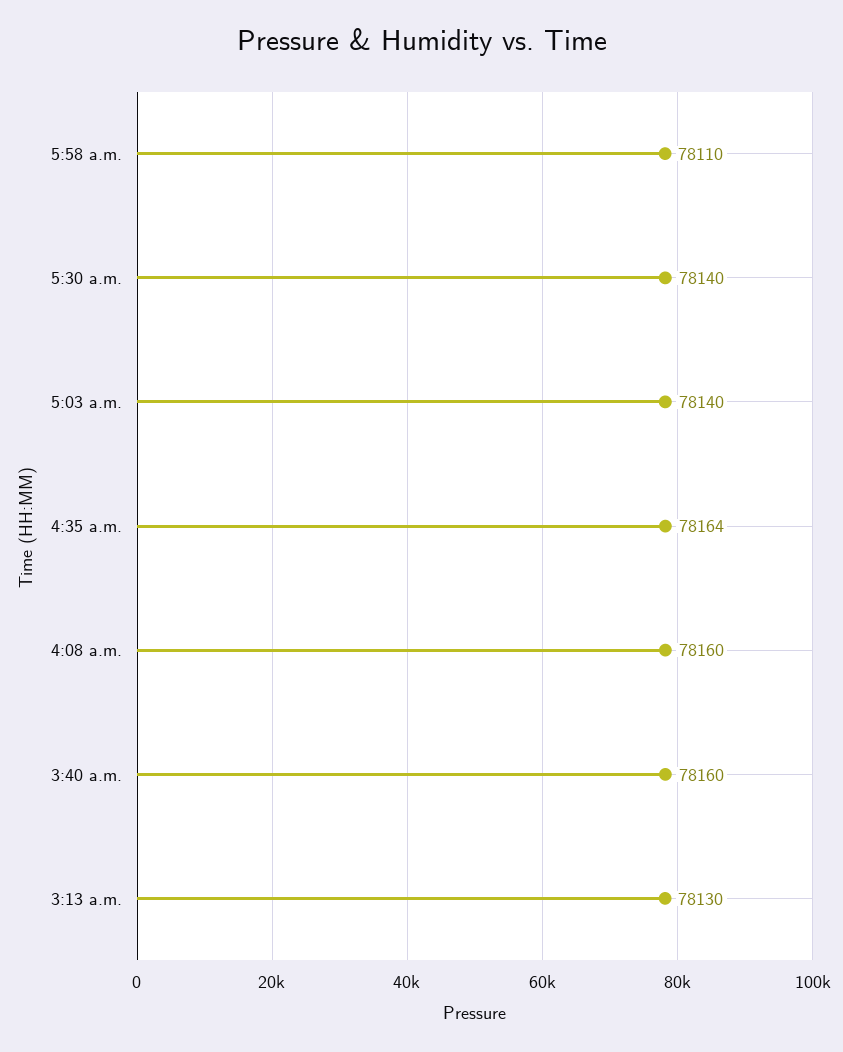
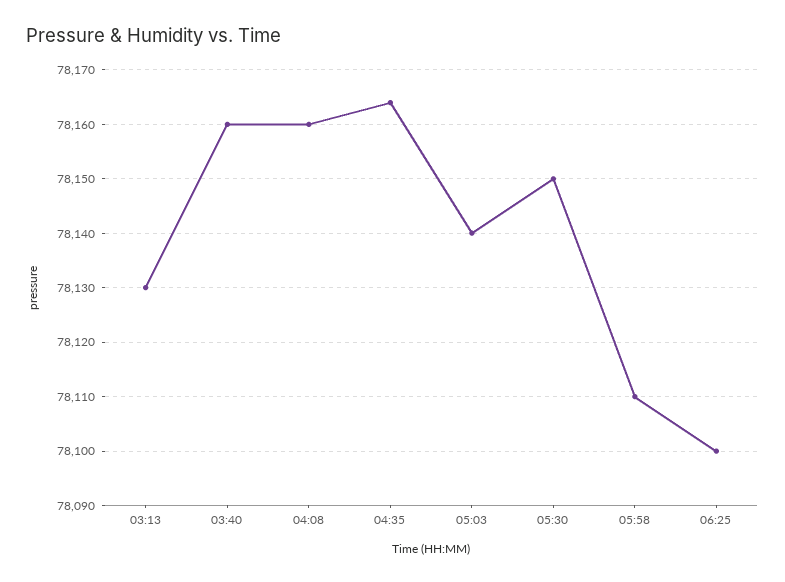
5:30 a.m.: 78140 -> 78150
06:25: none -> 78100

